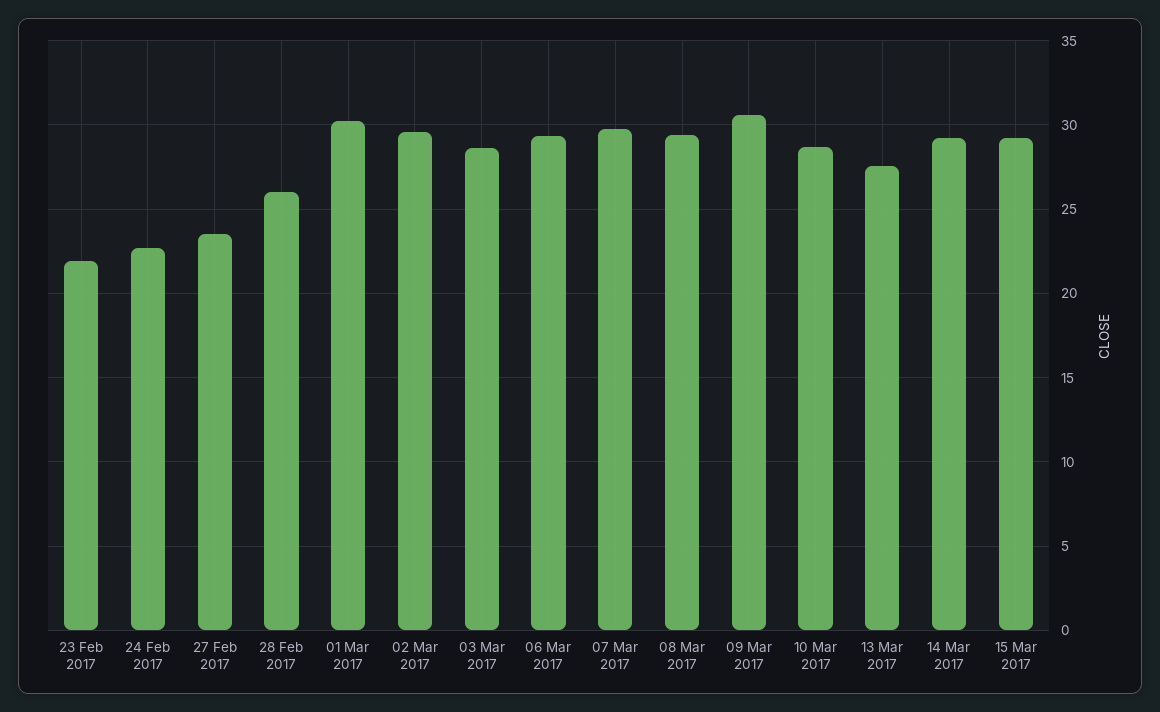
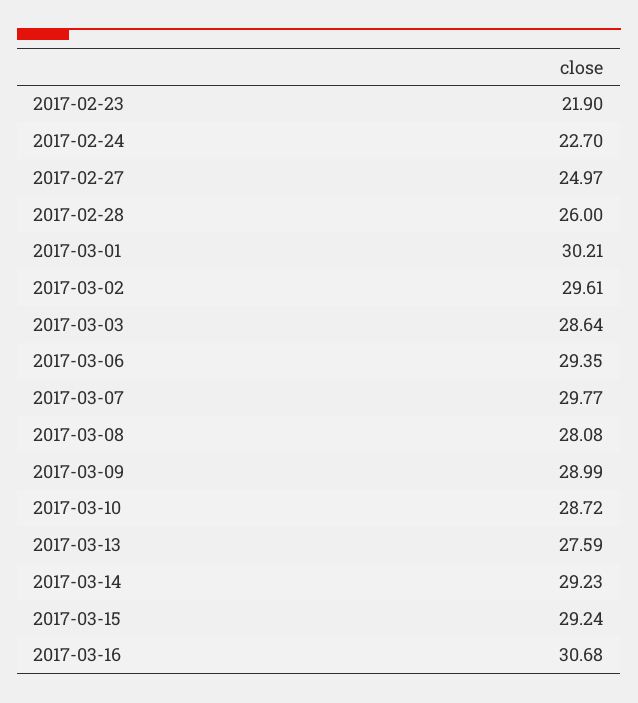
27 Feb 2017: 23.5 -> 24.97
08 Mar 2017: 29.5 -> 28.08
09 Mar 2017: 30.5 -> 28.99
2017-03-16: none -> 30.68

